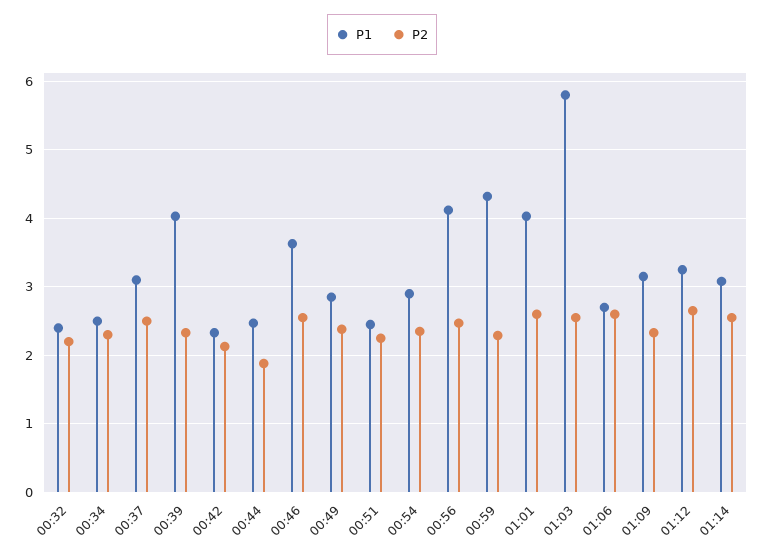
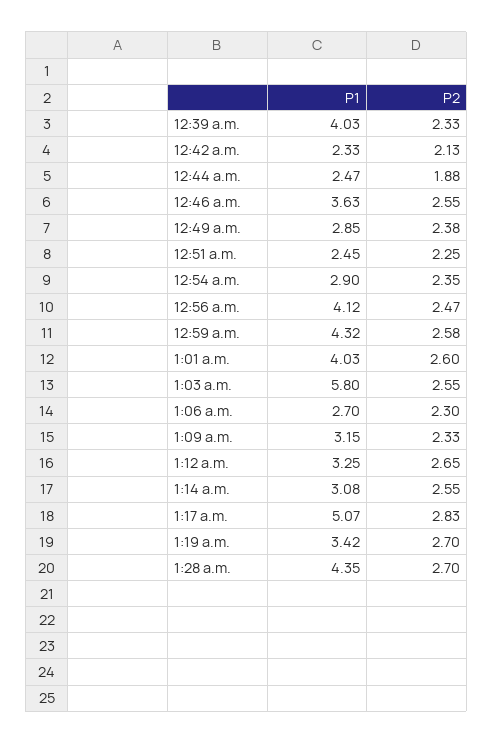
P1, 00:32: 2.4 -> none
P2, 00:32: 2.2 -> none
P1, 00:34: 2.5 -> none
P2, 00:34: 2.3 -> none
P1, 00:37: 3.1 -> none
P2, 00:37: 2.5 -> none
P2, 00:59: 2.3 -> 2.58
P2, 01:06: 2.6 -> 2.3
P1, 1:17 a.m.: none -> 5.07
P2, 1:17 a.m.: none -> 2.83
P1, 1:19 a.m.: none -> 3.42
P2, 1:19 a.m.: none -> 2.7
P1, 1:28 a.m.: none -> 4.35
P2, 1:28 a.m.: none -> 2.7

